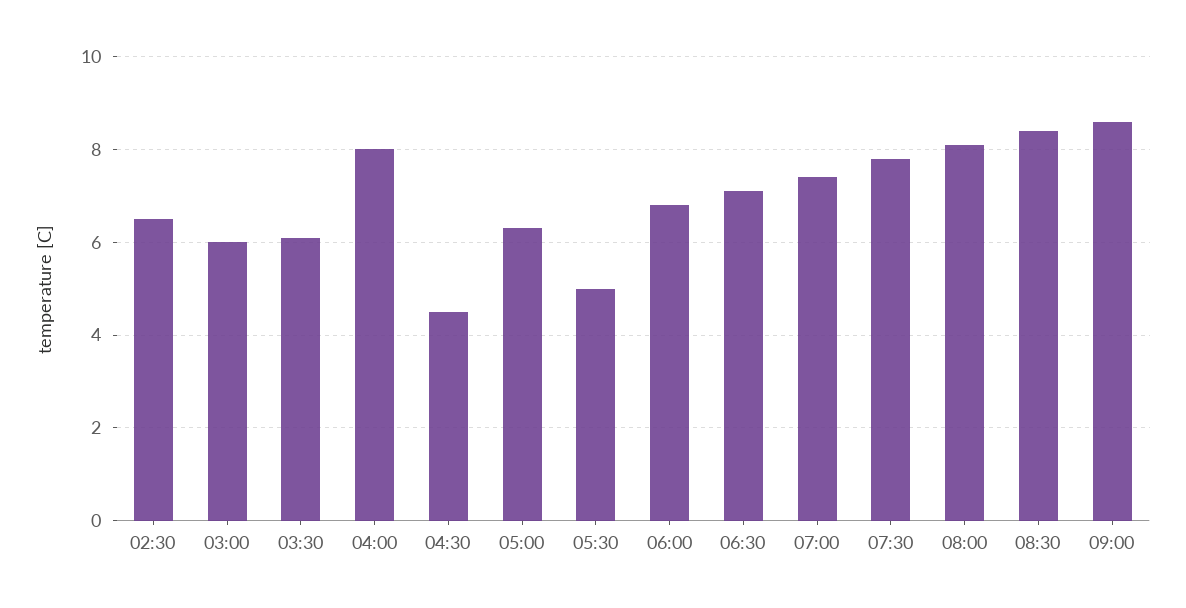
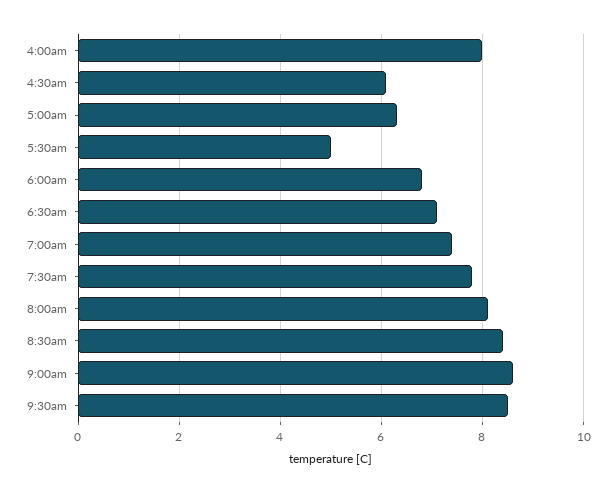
02:30: 6.5 -> none
03:00: 6 -> none
03:30: 6 -> none
04:30: 4.5 -> 6
9:30am: none -> 8.5

